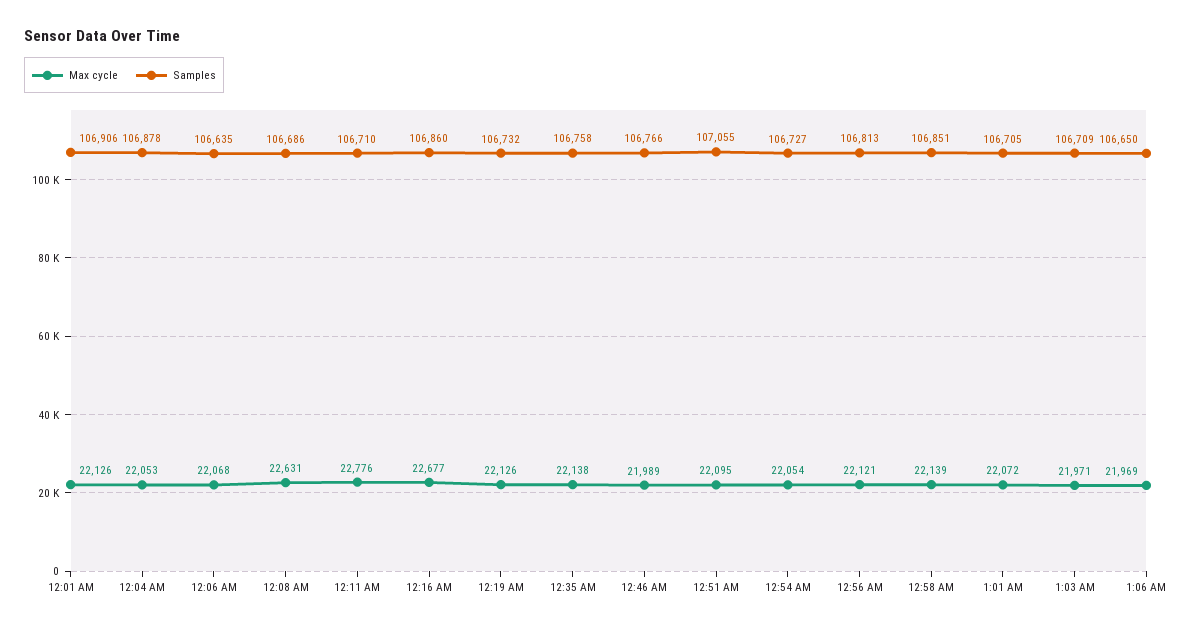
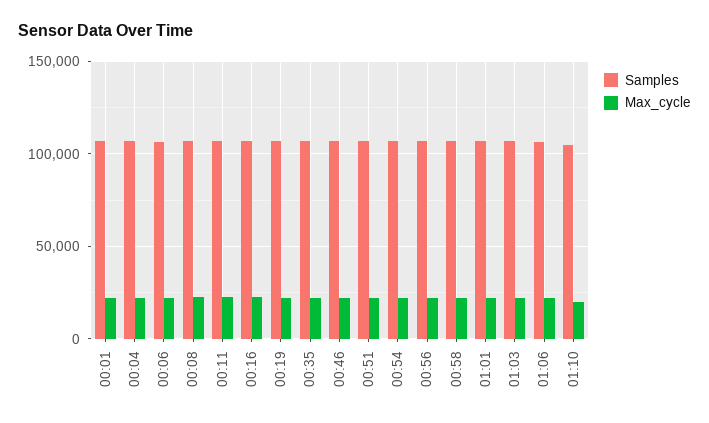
Samples, 01:10: none -> 105000
Max cycle, 01:10: none -> 20000

